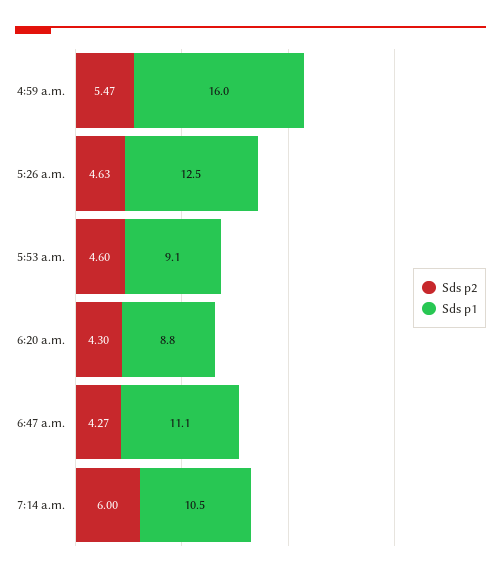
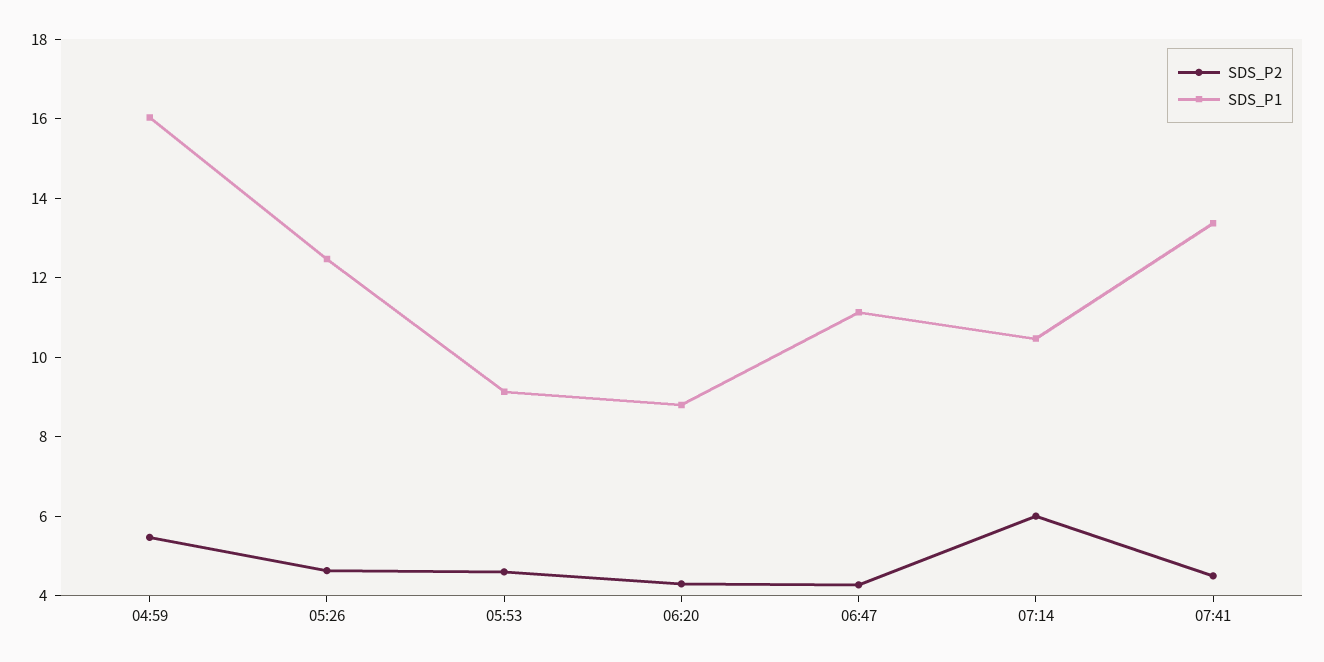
Sds p2, 07:41: none -> 4.5
Sds p1, 07:41: none -> 13.5

